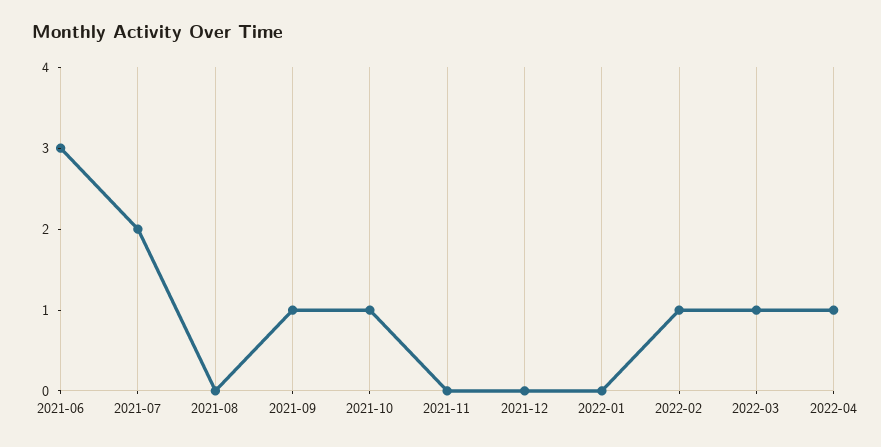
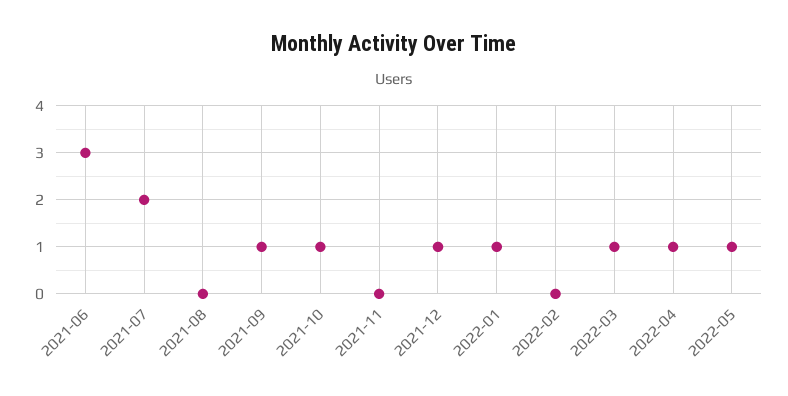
2021-12: 0 -> 1
2022-01: 0 -> 1
2022-02: 1 -> 0
2022-05: none -> 1

